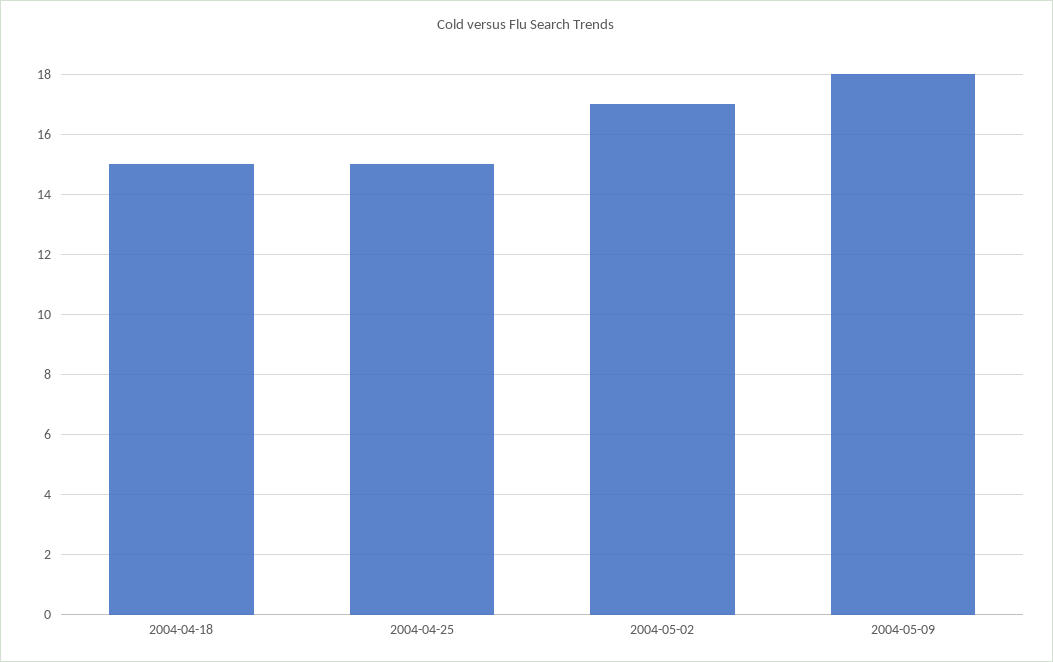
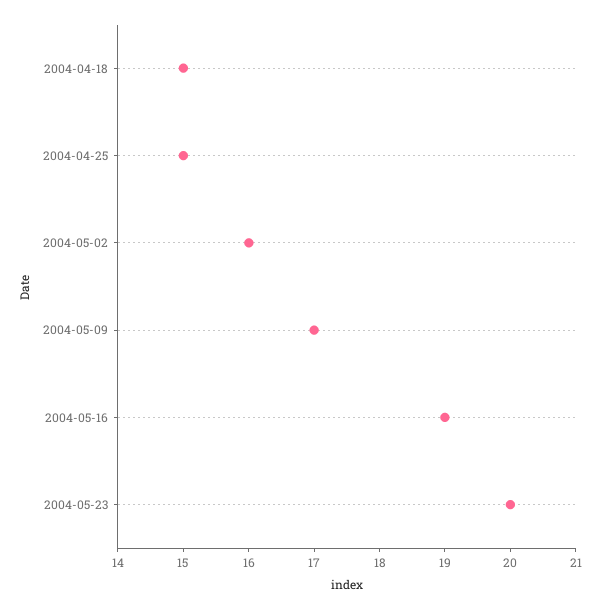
2004-05-02: 17 -> 16
2004-05-09: 18 -> 17
2004-05-16: none -> 19
2004-05-23: none -> 20

